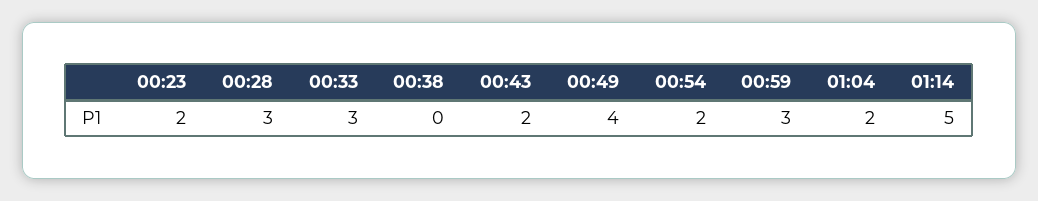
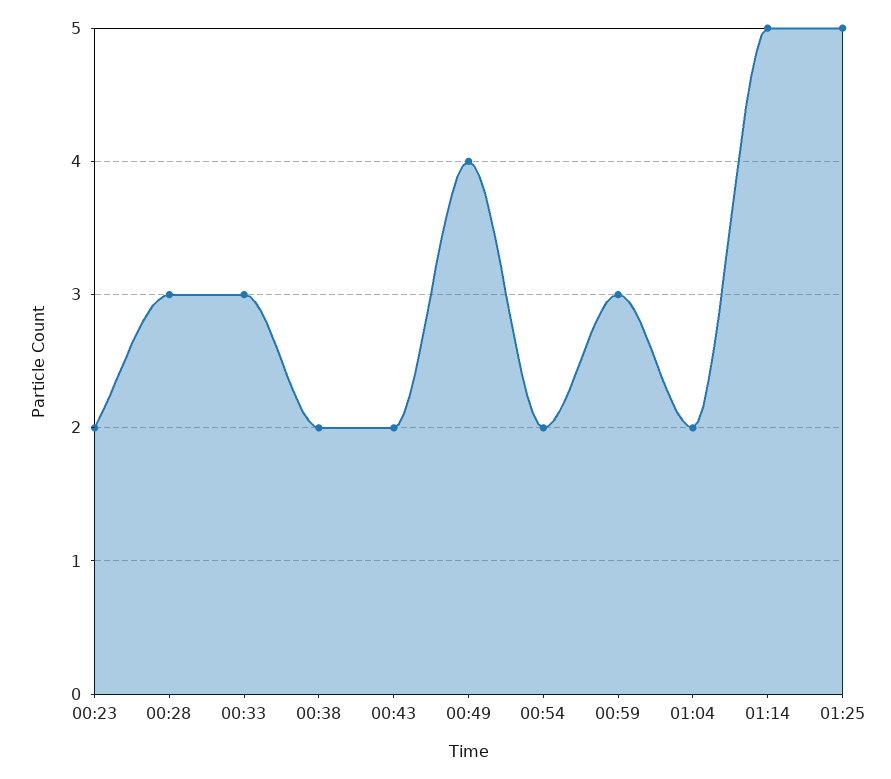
00:38: 0 -> 2
01:25: none -> 5

